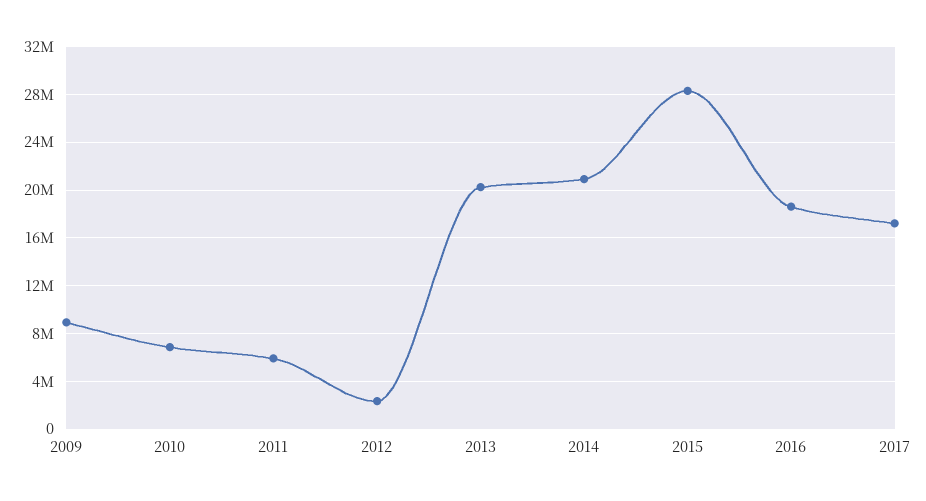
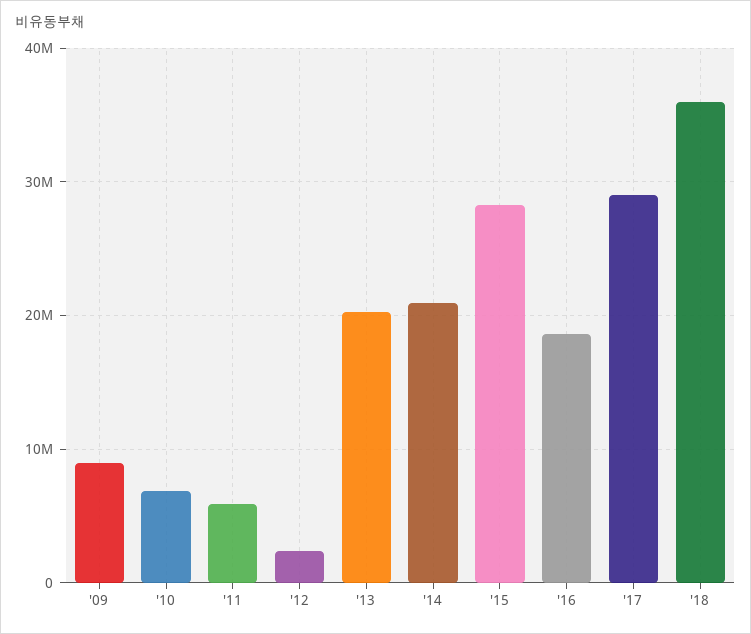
2017: 17000000 -> 29000000
'18: none -> 36000000

